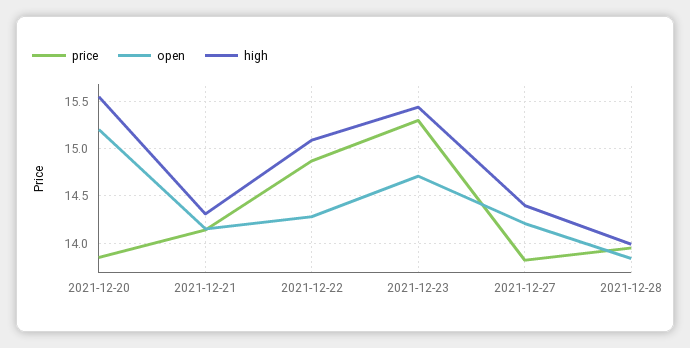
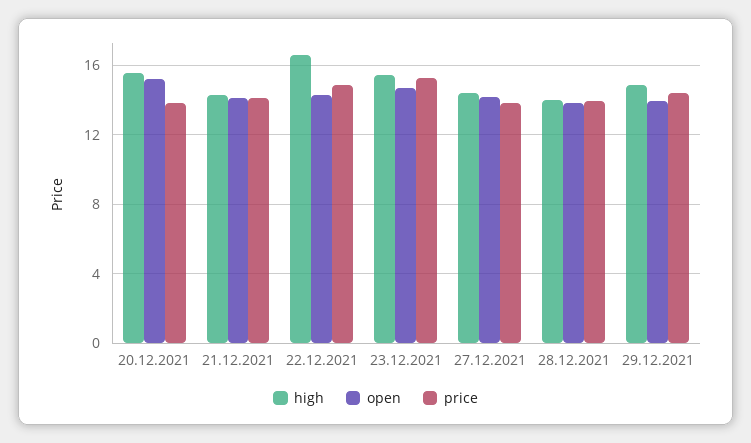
high, 2021-12-22: 15.1 -> 16.5
high, 29.12.2021: none -> 15
open, 29.12.2021: none -> 14
price, 29.12.2021: none -> 14.5

